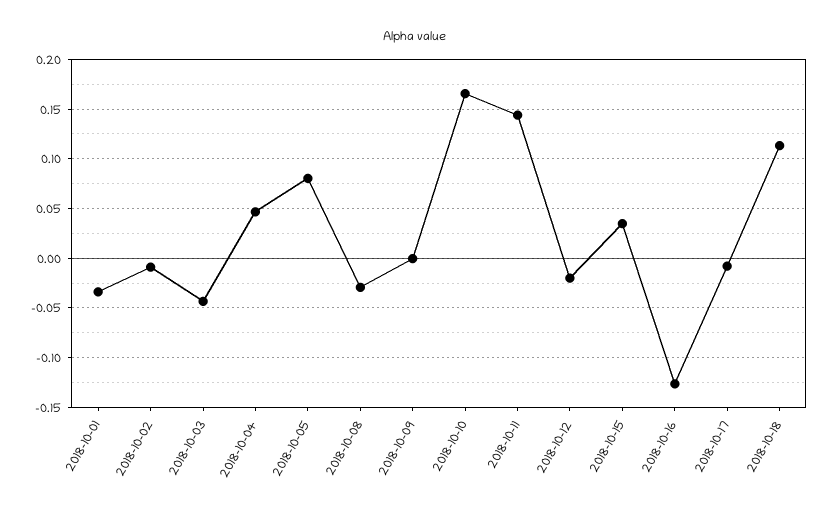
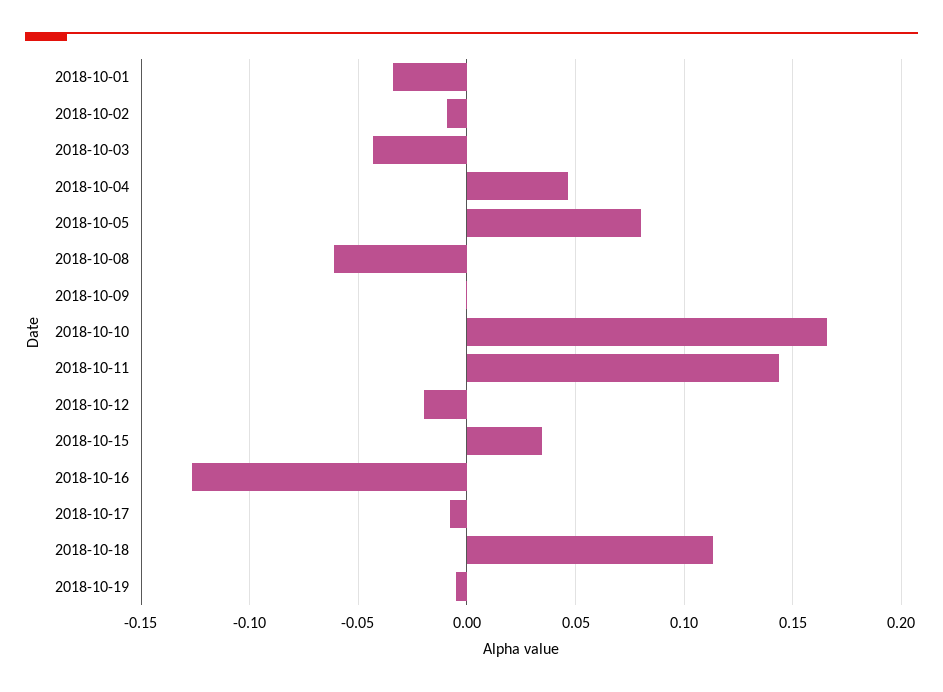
2018-10-08: -0.03 -> -0.06
2018-10-19: none -> -0.005

